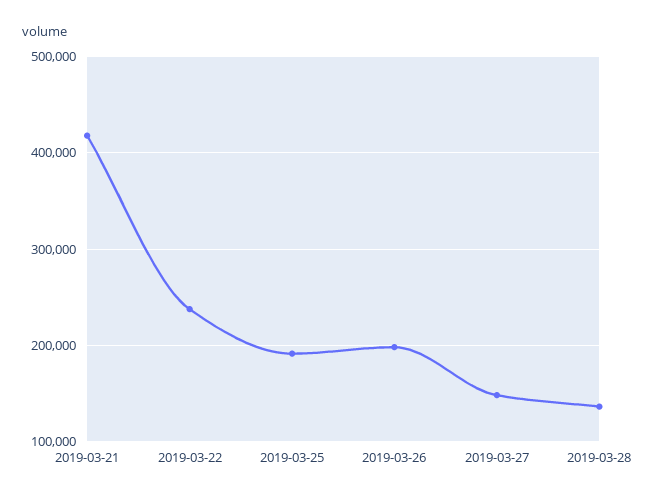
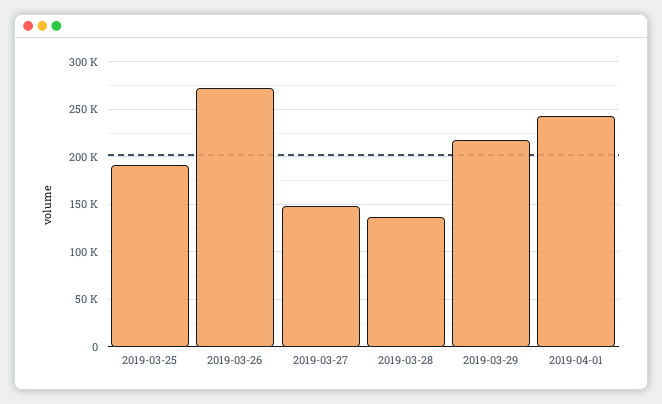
2019-03-21: 420000 -> none
2019-03-22: 240000 -> none
2019-03-26: 200000 -> 270000
2019-03-29: none -> 220000
2019-04-01: none -> 240000

